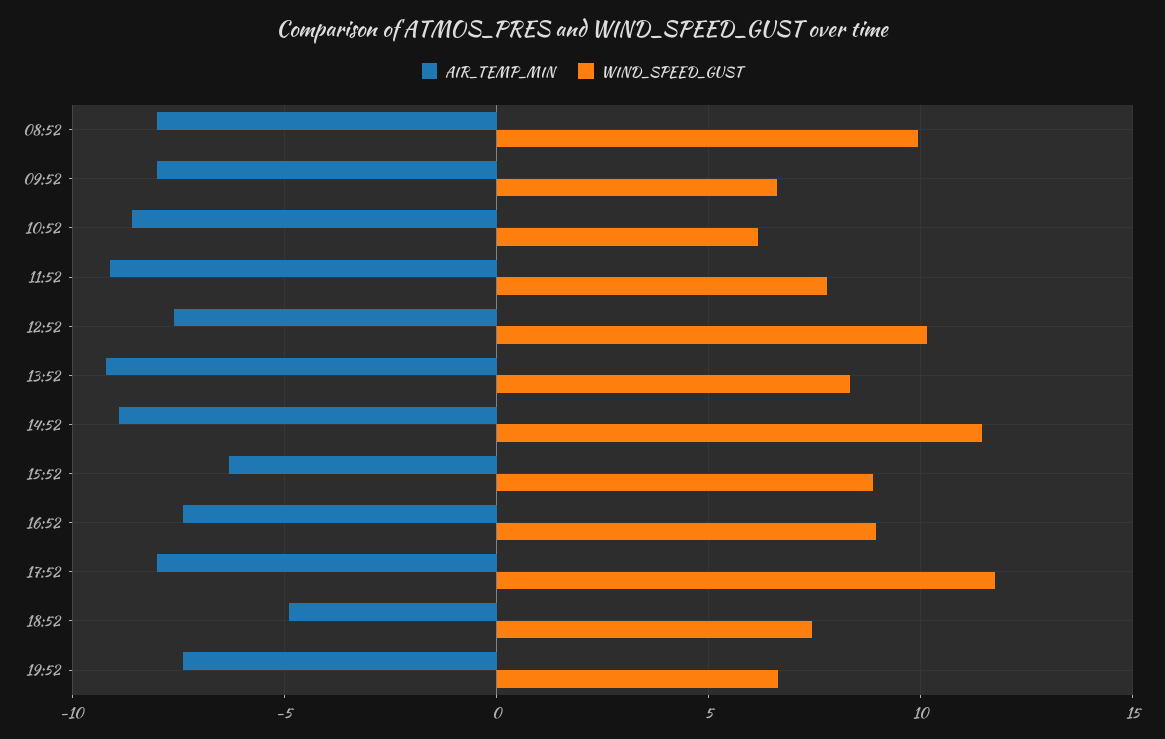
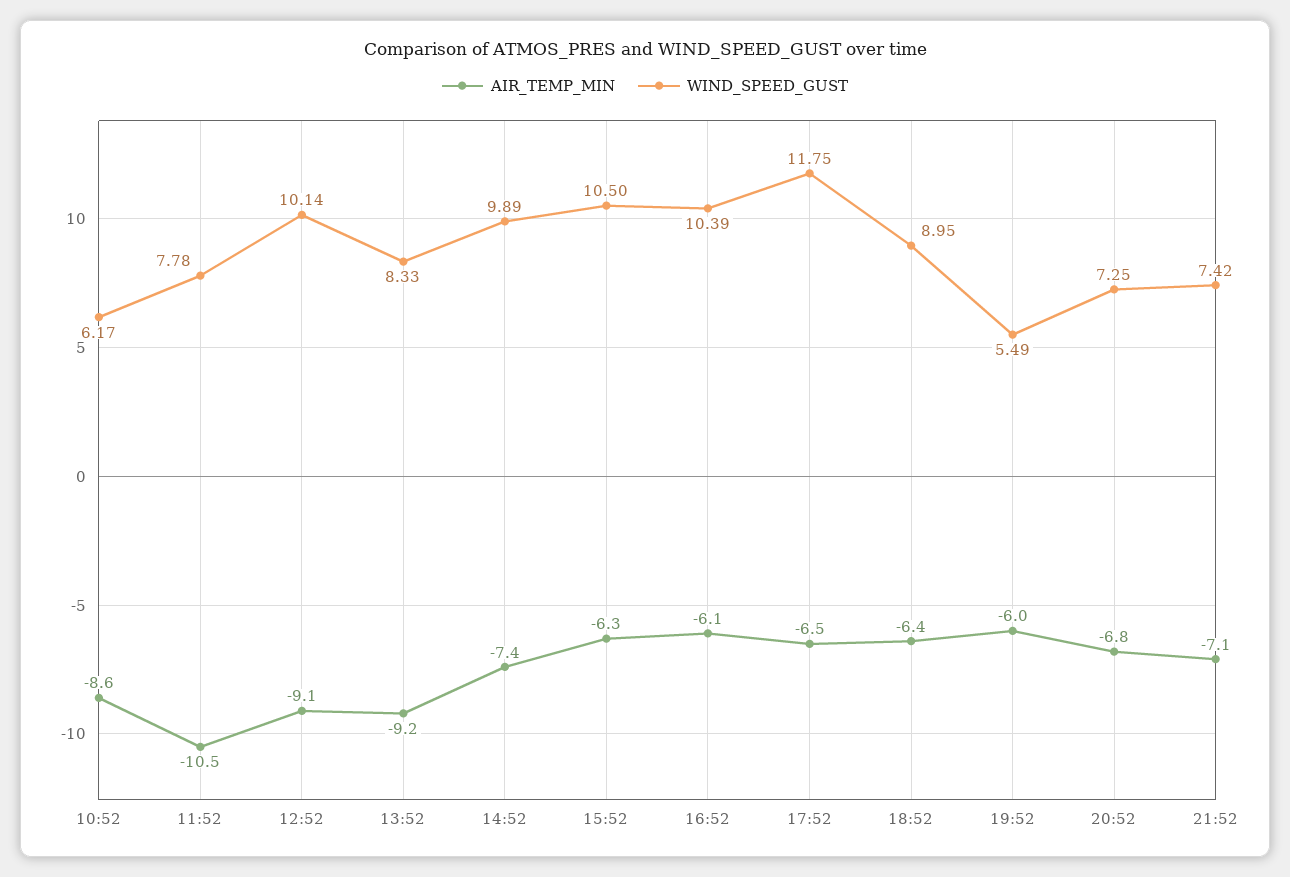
AIR_TEMP_MIN, 08:52: -8 -> none
WIND_SPEED_GUST, 08:52: 10 -> none
AIR_TEMP_MIN, 09:52: -8 -> none
WIND_SPEED_GUST, 09:52: 6.5 -> none
AIR_TEMP_MIN, 11:52: -9 -> -10.5
AIR_TEMP_MIN, 12:52: -7.5 -> -9.1
AIR_TEMP_MIN, 14:52: -9 -> -7.4
WIND_SPEED_GUST, 14:52: 11.5 -> 9.89
WIND_SPEED_GUST, 15:52: 9 -> 10.5
AIR_TEMP_MIN, 16:52: -7.5 -> -6.1
WIND_SPEED_GUST, 16:52: 9 -> 10.39
AIR_TEMP_MIN, 17:52: -8 -> -6.5
AIR_TEMP_MIN, 18:52: -5 -> -6.4
WIND_SPEED_GUST, 18:52: 7.5 -> 8.95
AIR_TEMP_MIN, 19:52: -7.5 -> -6
WIND_SPEED_GUST, 19:52: 6.5 -> 5.49
AIR_TEMP_MIN, 20:52: none -> -6.8
WIND_SPEED_GUST, 20:52: none -> 7.25
AIR_TEMP_MIN, 21:52: none -> -7.1
WIND_SPEED_GUST, 21:52: none -> 7.42

